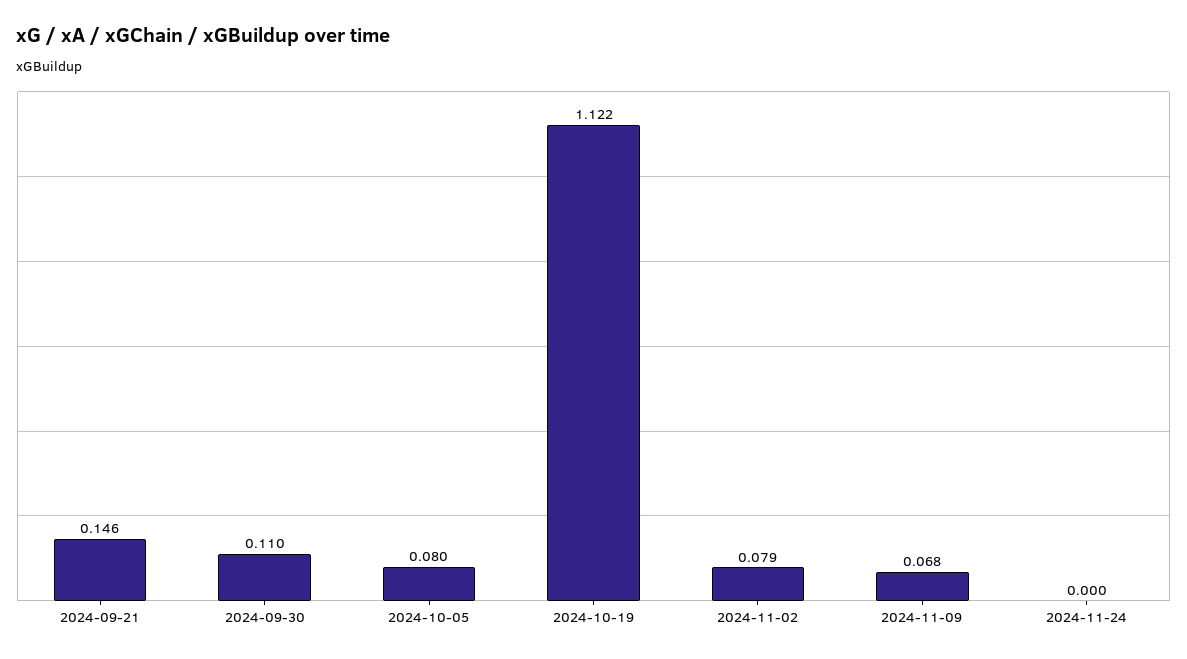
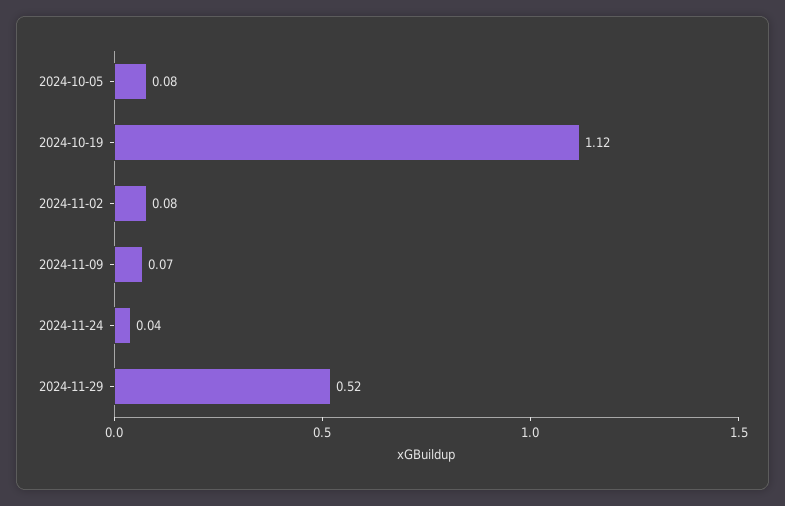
2024-09-21: 0.146 -> none
2024-09-30: 0.11 -> none
2024-11-24: 0 -> 0.04
2024-11-29: none -> 0.52

